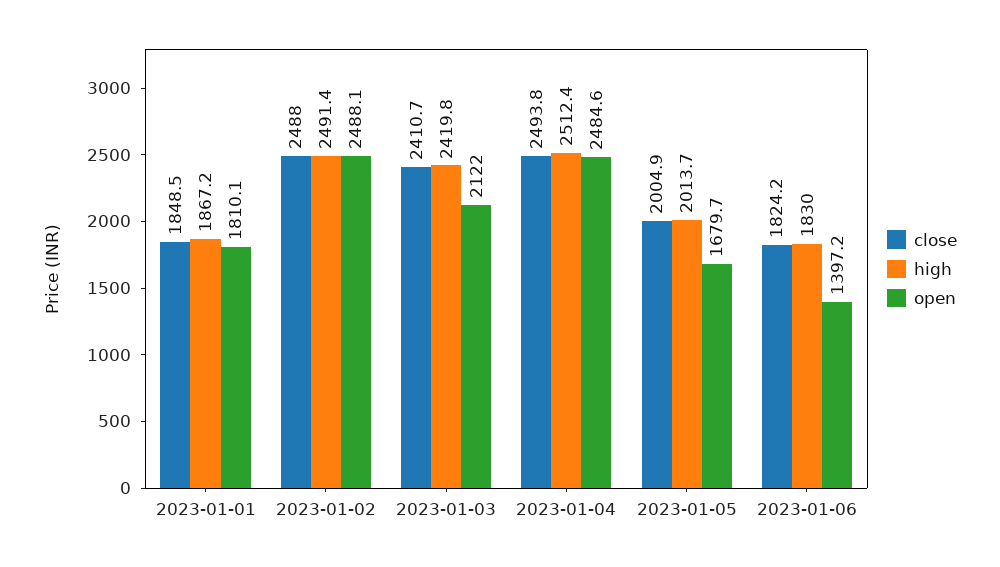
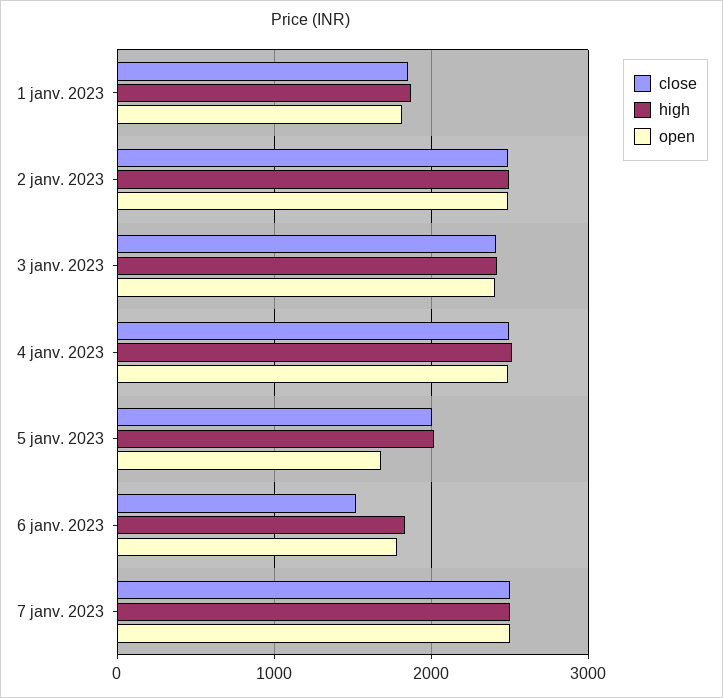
open, 2023-01-03: 2122 -> 2400
close, 2023-01-06: 1824.2 -> 1500
open, 2023-01-06: 1397.2 -> 1800
close, 7 janv. 2023: none -> 2500
high, 7 janv. 2023: none -> 2500
open, 7 janv. 2023: none -> 2500

